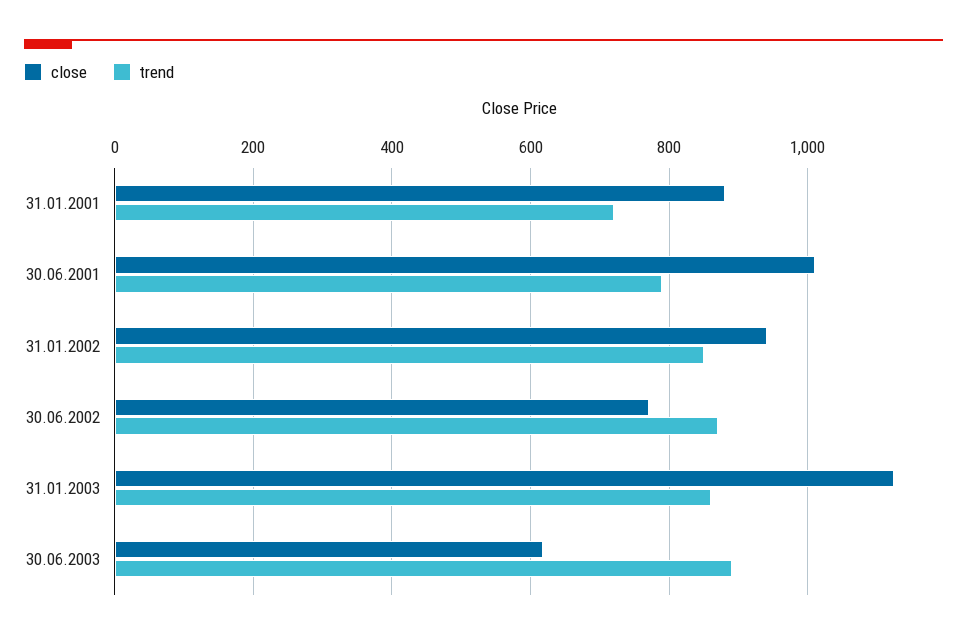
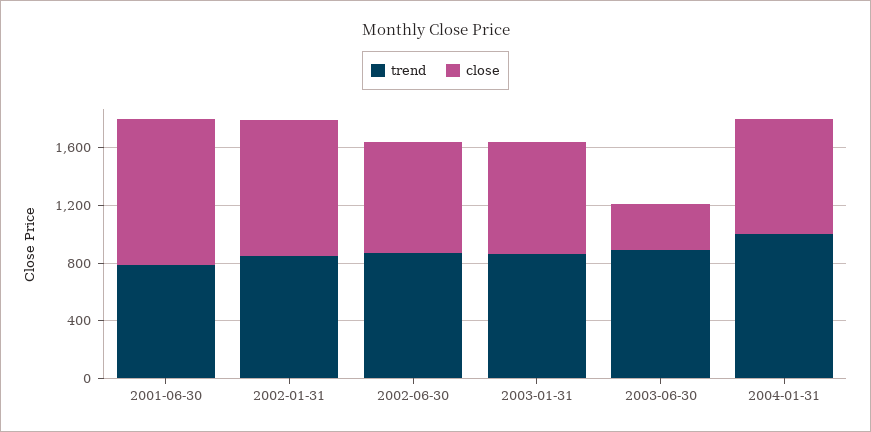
close, 31.01.2001: 880 -> none
trend, 31.01.2001: 720 -> none
close, 31.01.2003: 1120 -> 800
close, 30.06.2003: 620 -> 300
trend, 2004-01-31: none -> 1000
close, 2004-01-31: none -> 800

